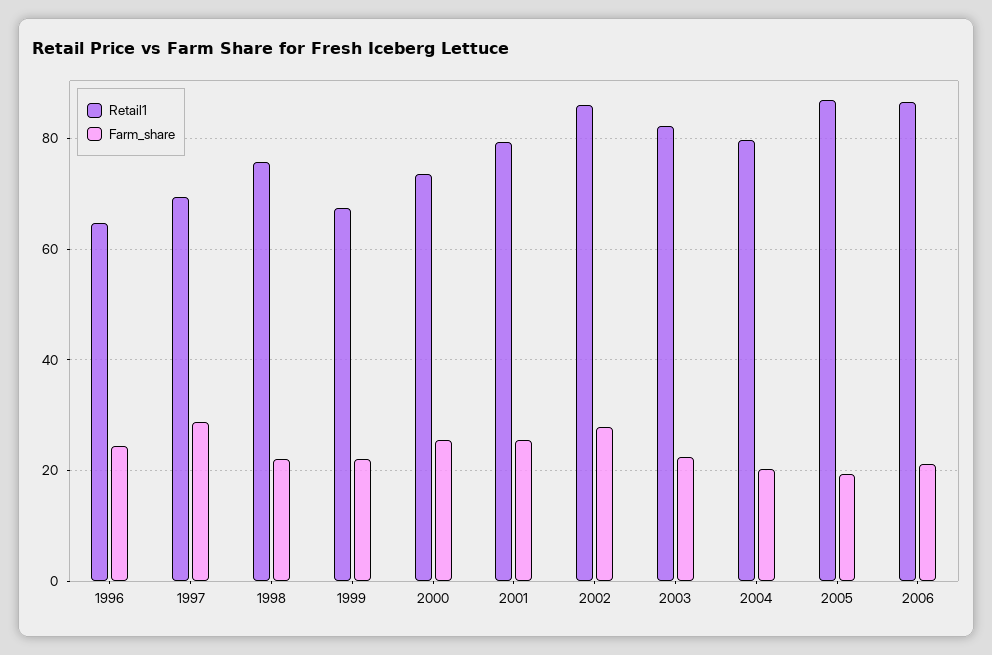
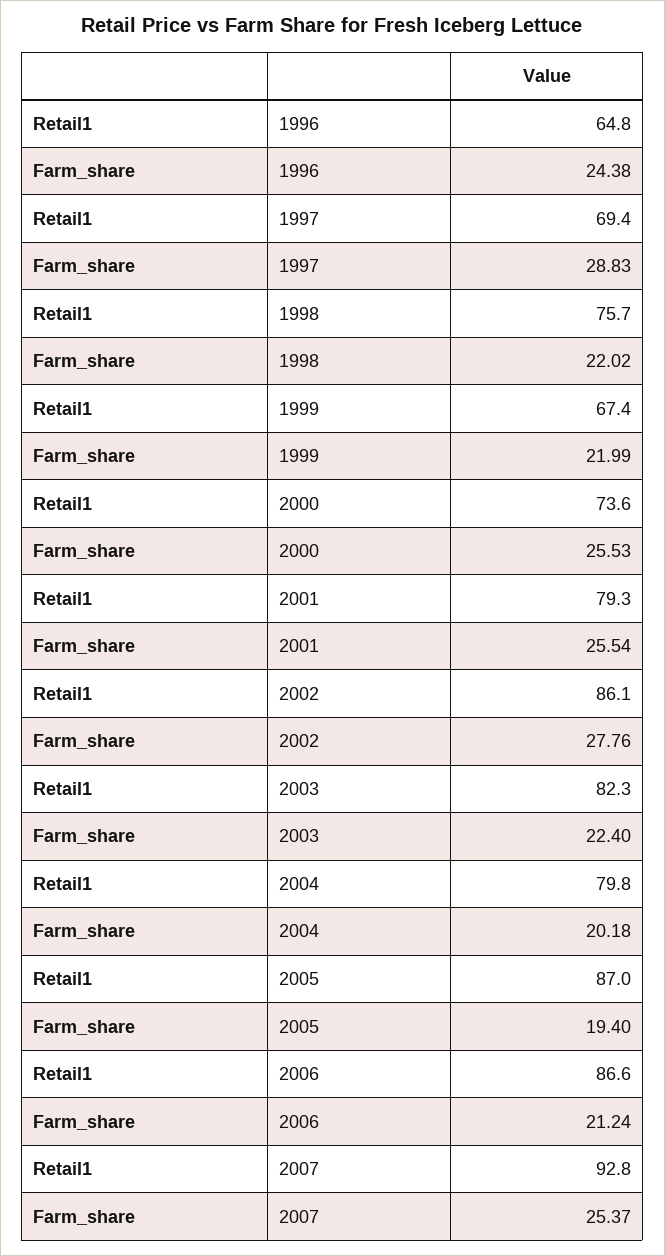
Retail1, 2007: none -> 92.8
Farm_share, 2007: none -> 25.37

